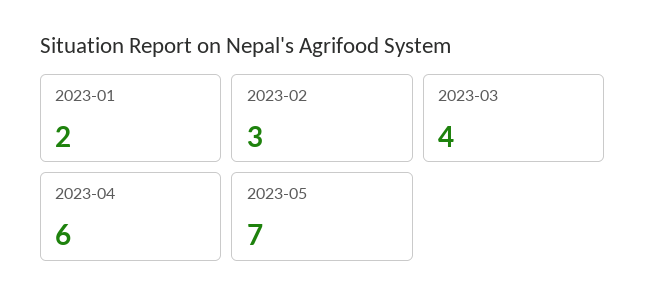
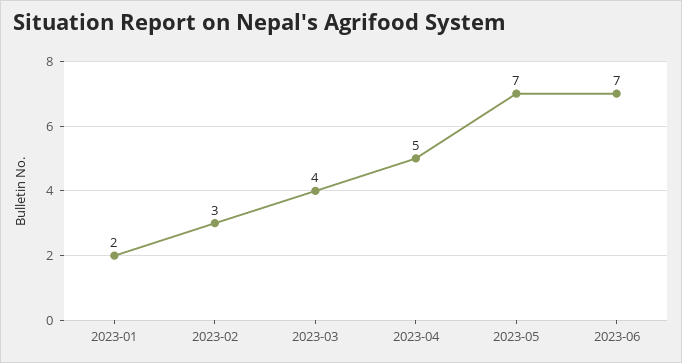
2023-04: 6 -> 5
2023-06: none -> 7

